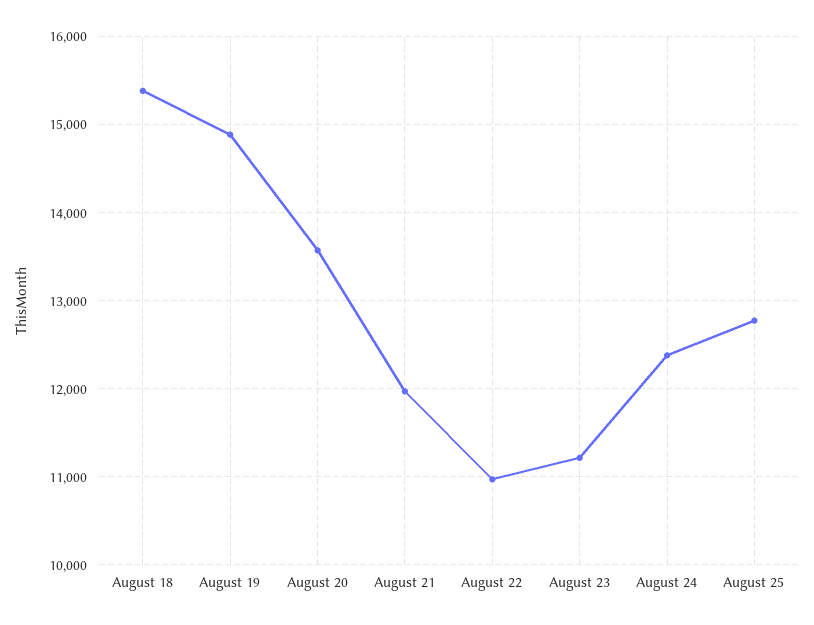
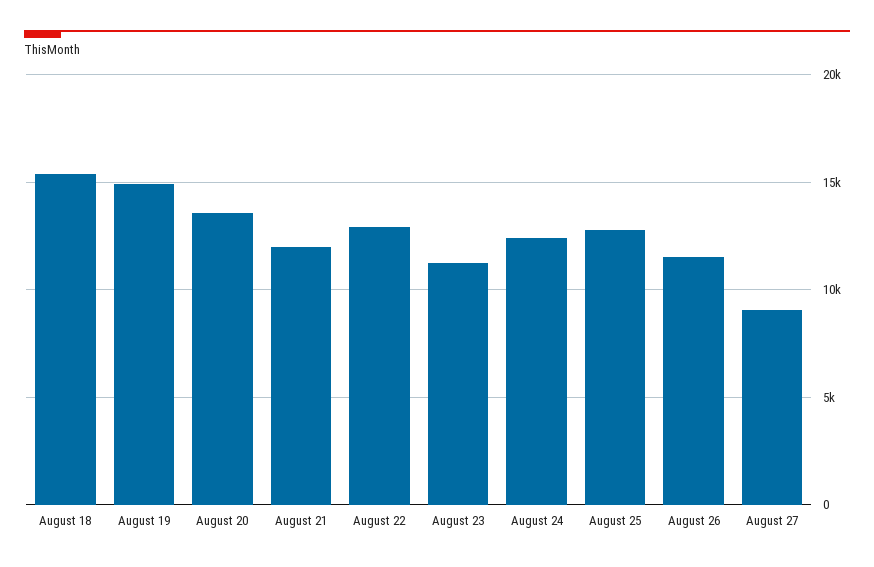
August 22: 11000 -> 13000
August 26: none -> 11500
August 27: none -> 9000

